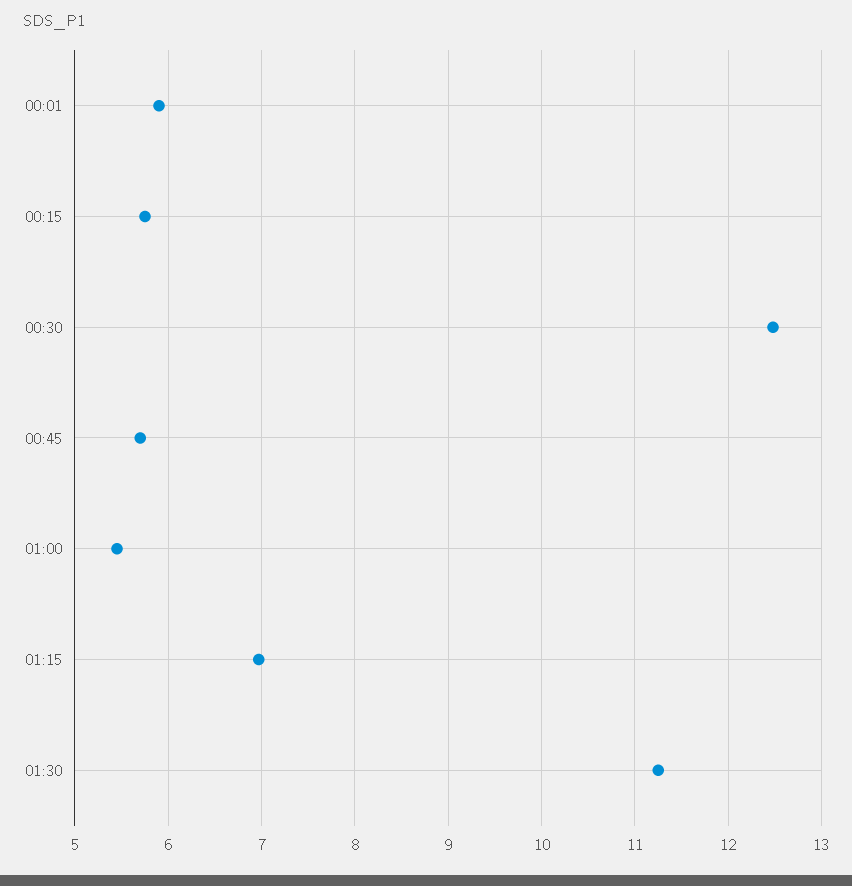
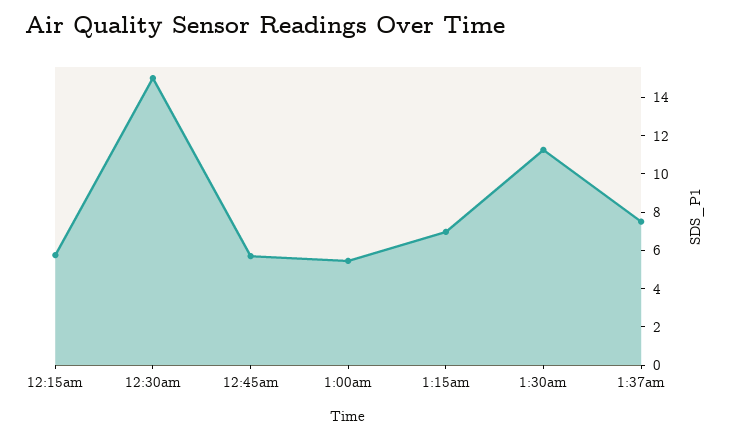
00:01: 5.9 -> none
00:30: 12.5 -> 15
1:37am: none -> 7.5

